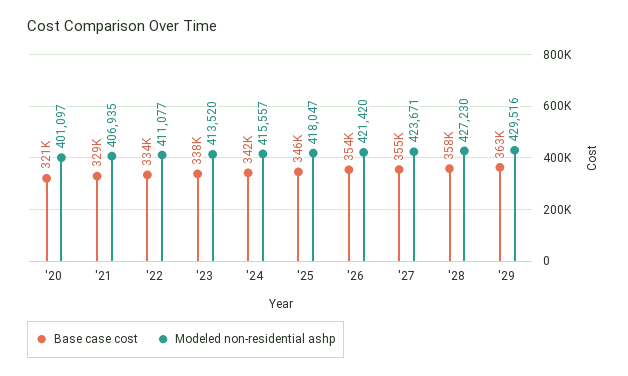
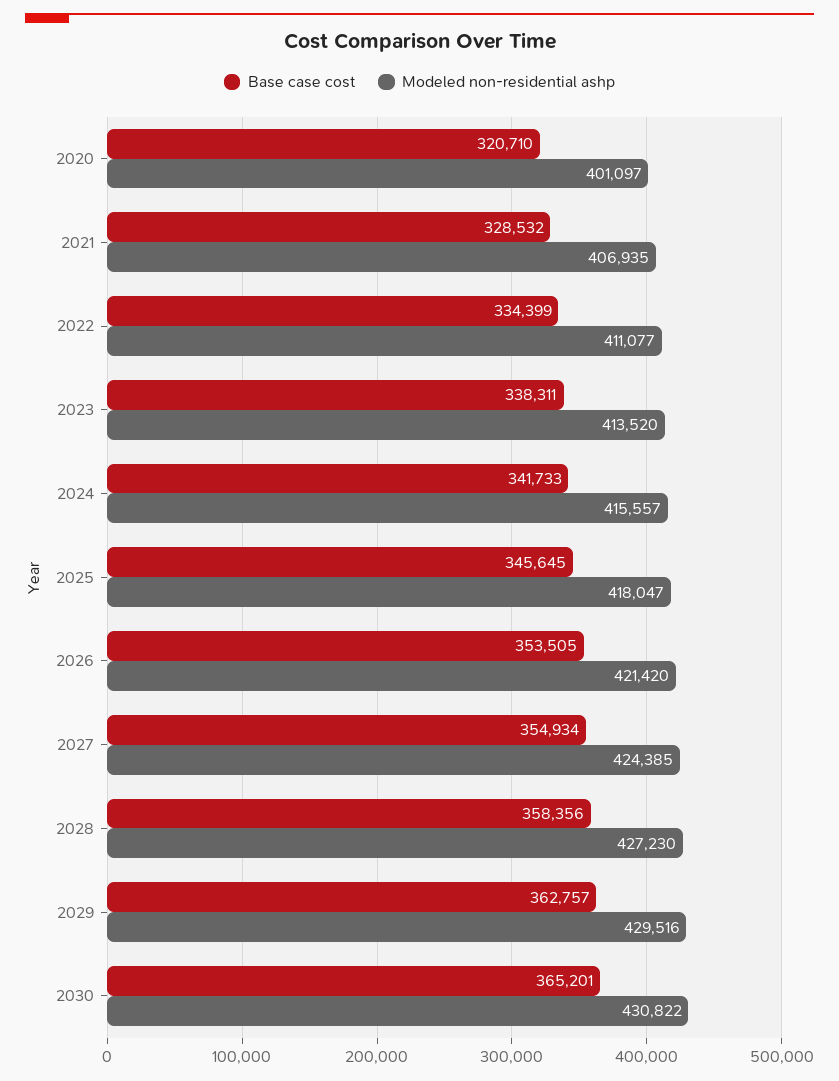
Modeled non-residential ashp, '27: 423671 -> 424385
Base case cost, 2030: none -> 365201
Modeled non-residential ashp, 2030: none -> 430822

